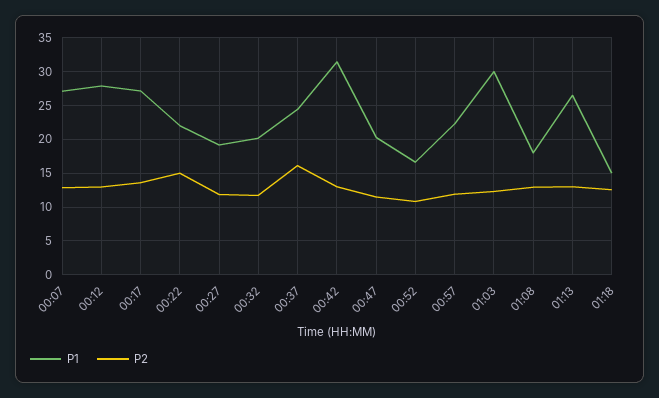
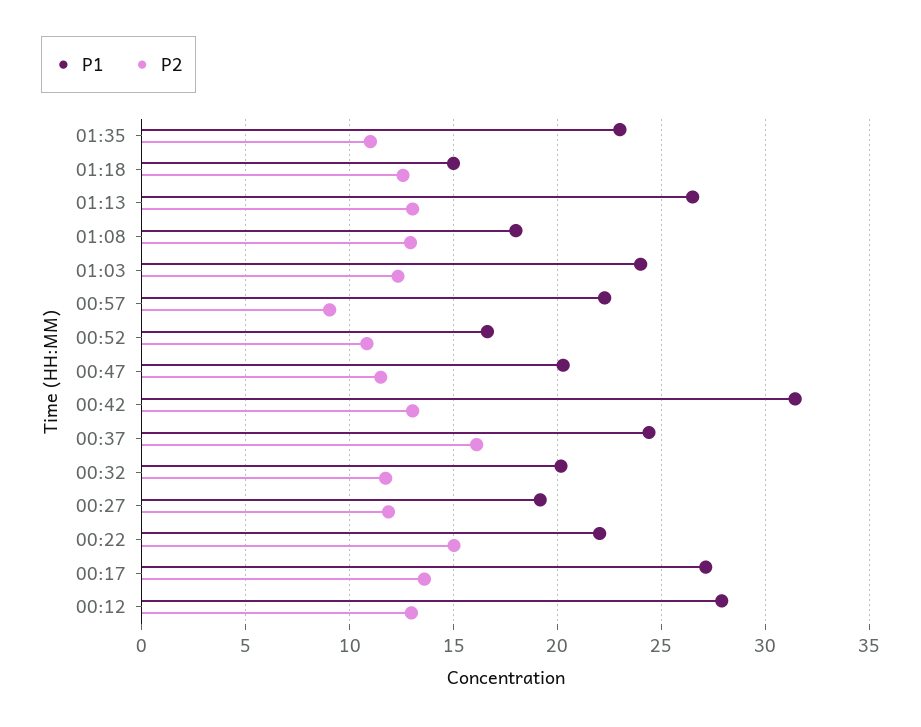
P1, 00:07: 27 -> none
P2, 00:07: 13 -> none
P2, 00:57: 12 -> 9
P1, 01:03: 30 -> 24
P1, 01:35: none -> 23
P2, 01:35: none -> 11

